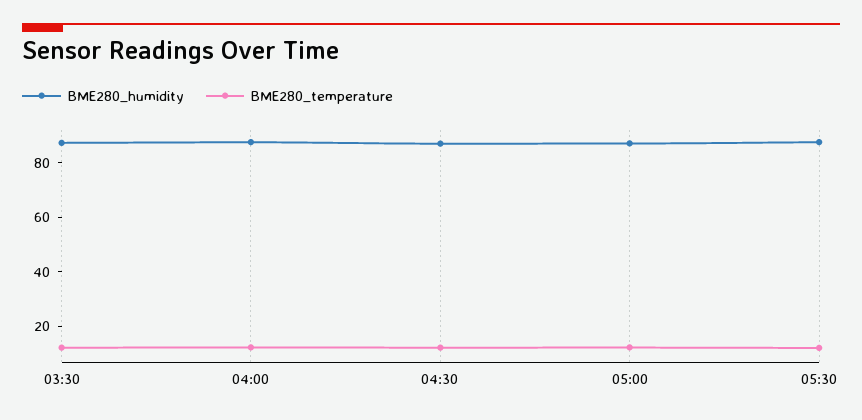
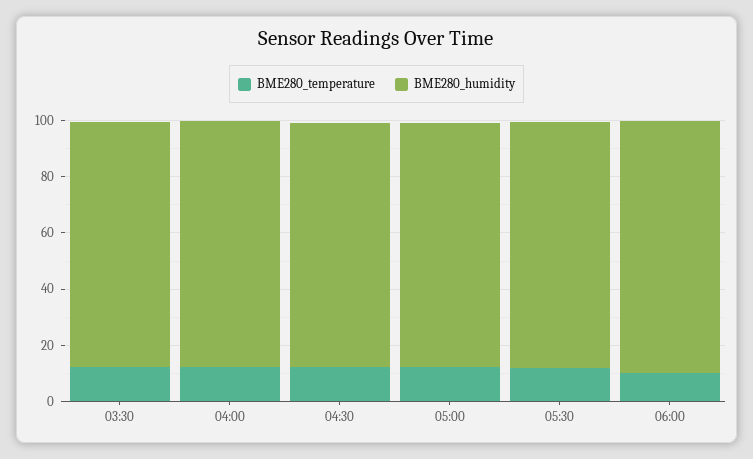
BME280_temperature, 06:00: none -> 10
BME280_humidity, 06:00: none -> 90

